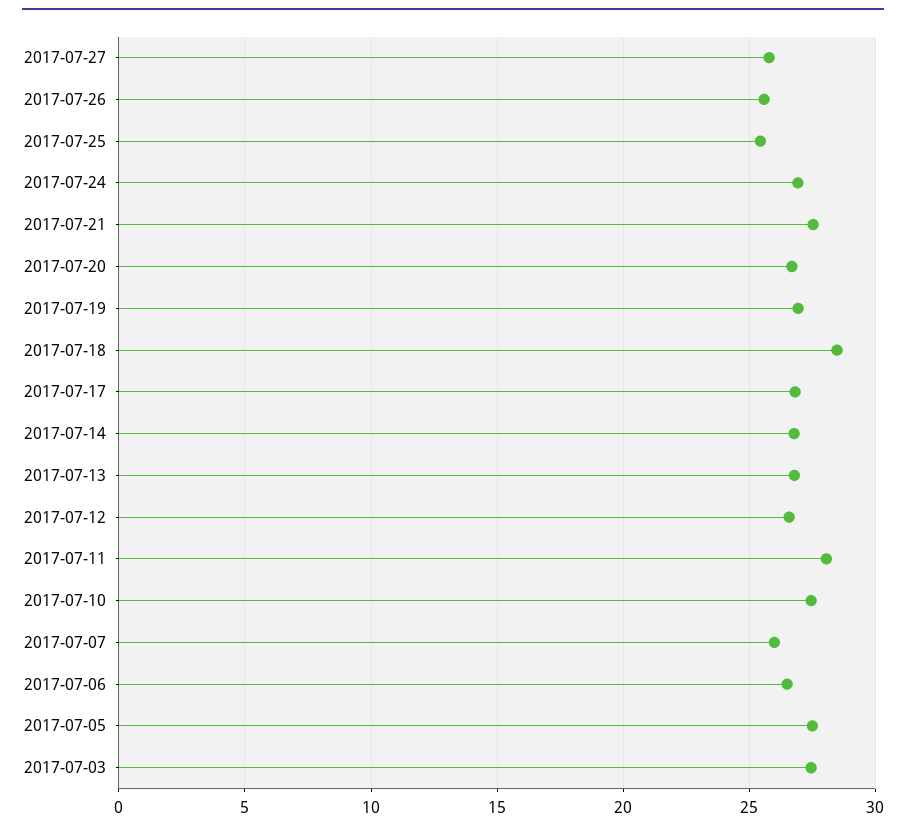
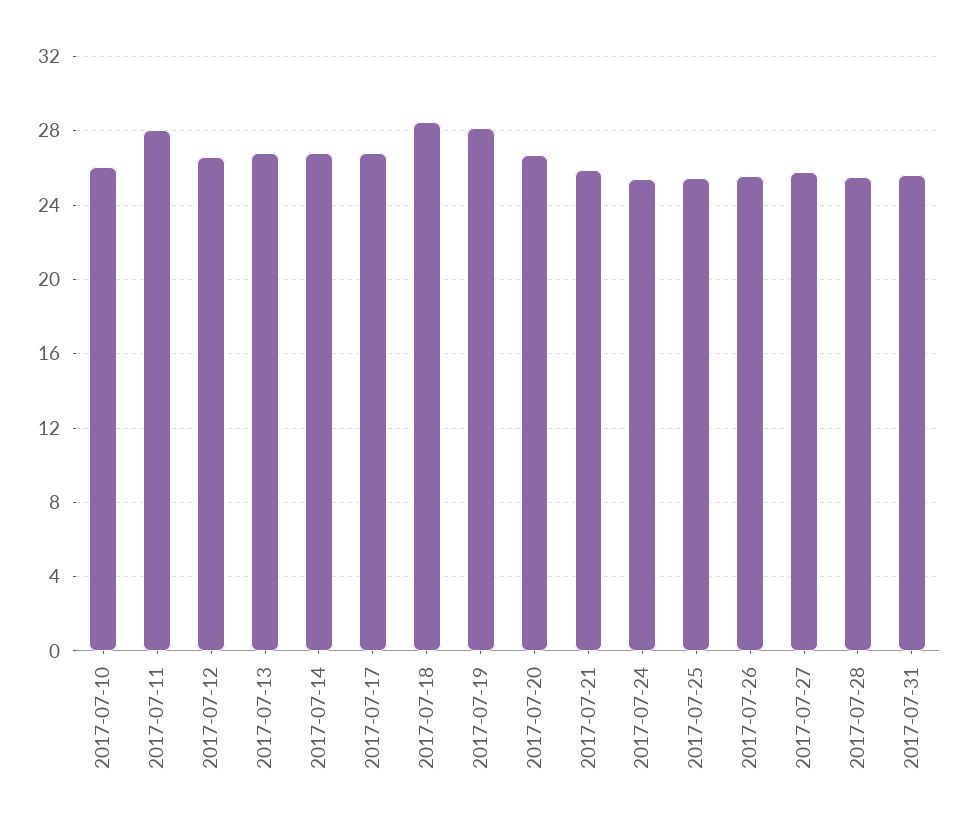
2017-07-24: 27 -> 25.5
2017-07-21: 27.5 -> 26
2017-07-19: 27 -> 28
2017-07-10: 27.5 -> 26
2017-07-07: 26 -> none
2017-07-06: 26.5 -> none
2017-07-05: 27.5 -> none
2017-07-03: 27.5 -> none
2017-07-28: none -> 25.5
2017-07-31: none -> 25.5

